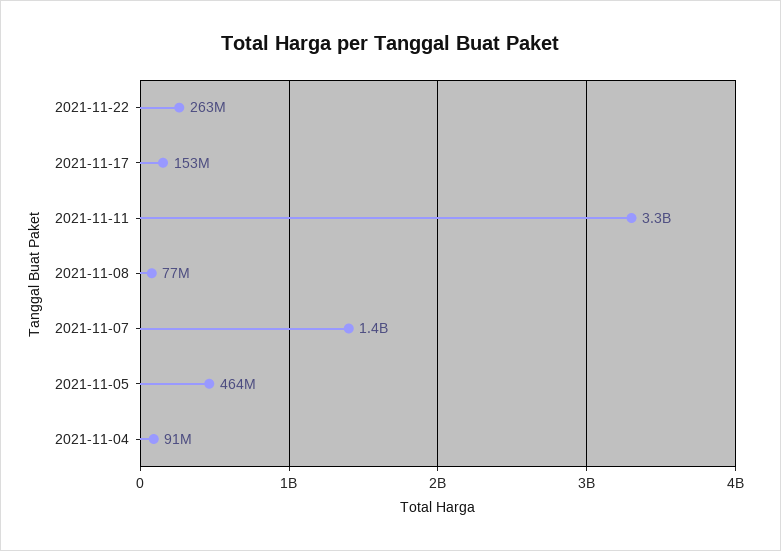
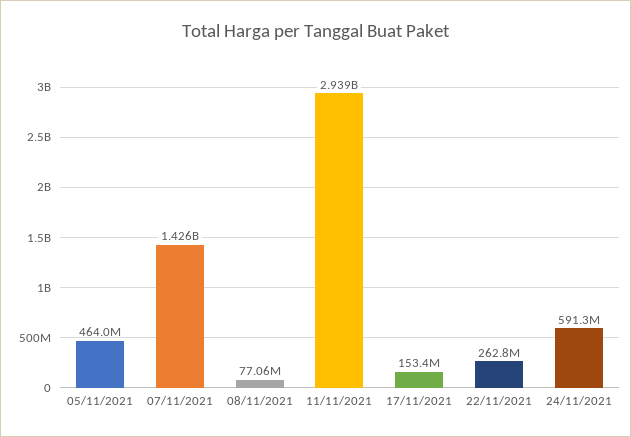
2021-11-11: 3300000000 -> 2939000000
2021-11-04: 91000000 -> none
24/11/2021: none -> 591300000

